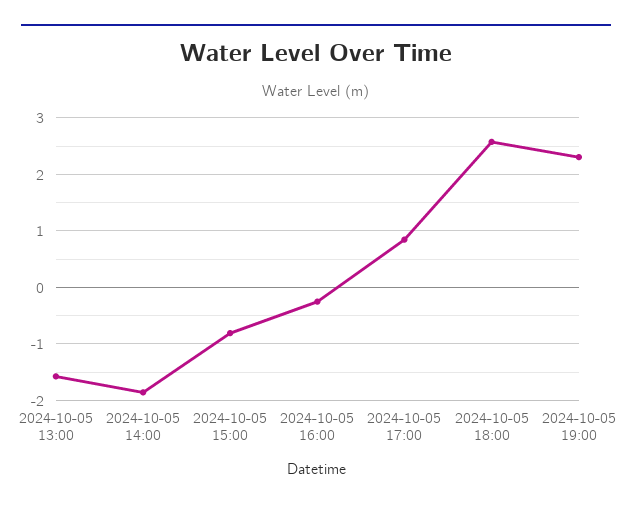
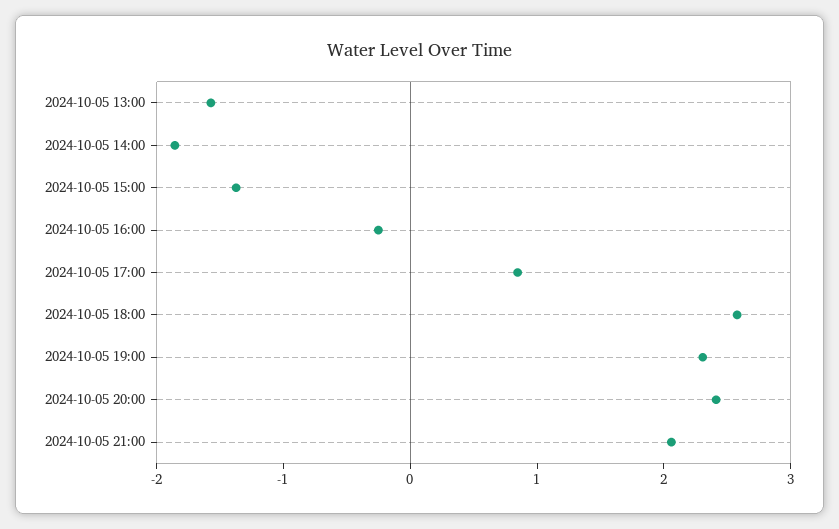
2024-10-05 15:00: -0.8 -> -1.4
2024-10-05 20:00: none -> 2.4
2024-10-05 21:00: none -> 2

